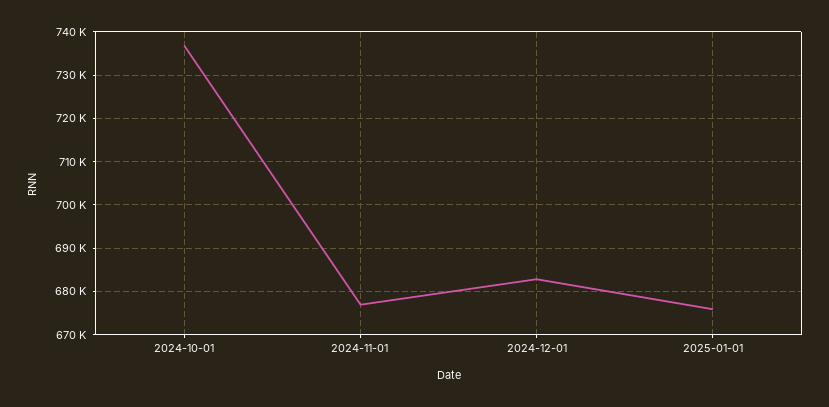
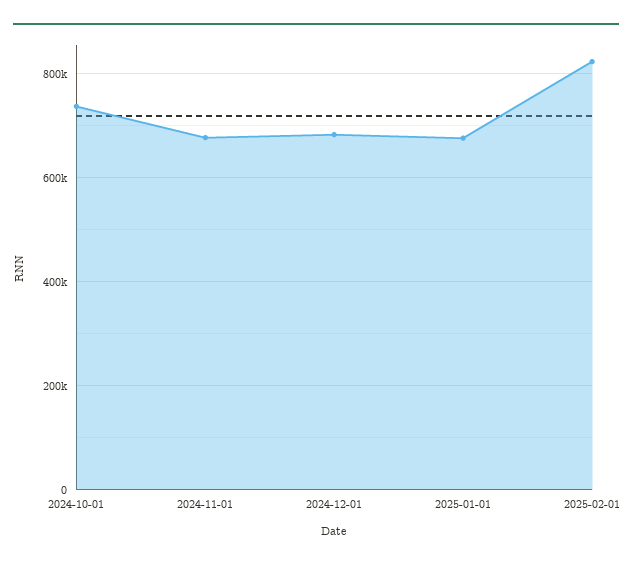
2025-02-01: none -> 820000

